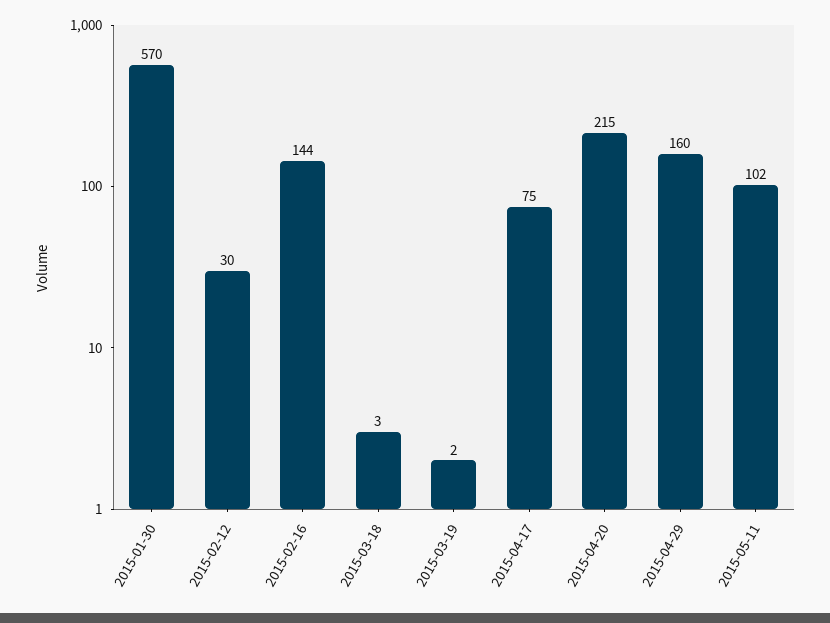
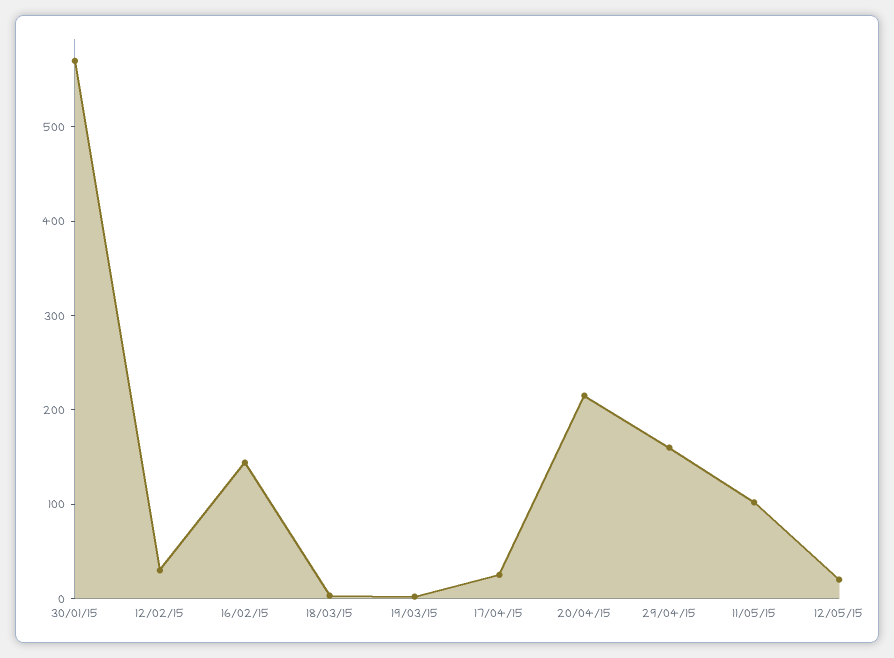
2015-04-17: 75 -> 20
12/05/15: none -> 20

